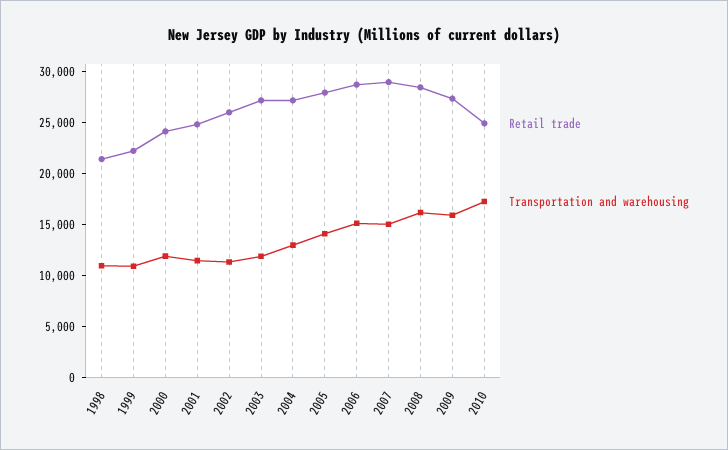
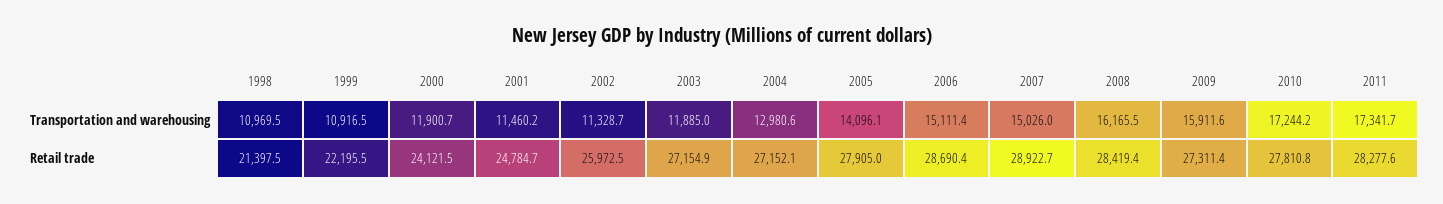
Retail trade, 2010: 25000 -> 27810.8
Transportation and warehousing, 2011: none -> 17341.7
Retail trade, 2011: none -> 28277.6

